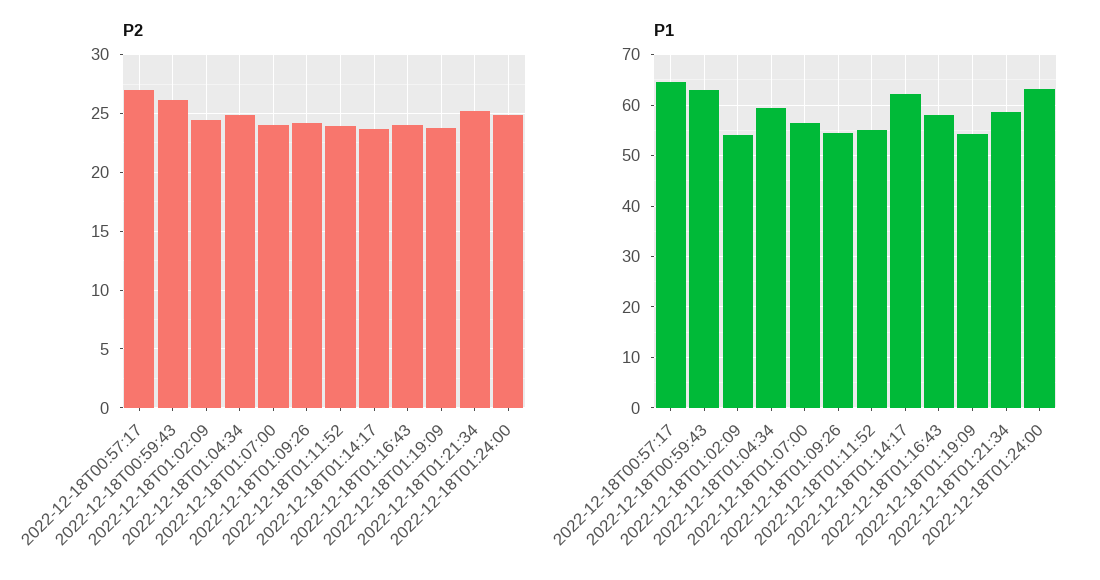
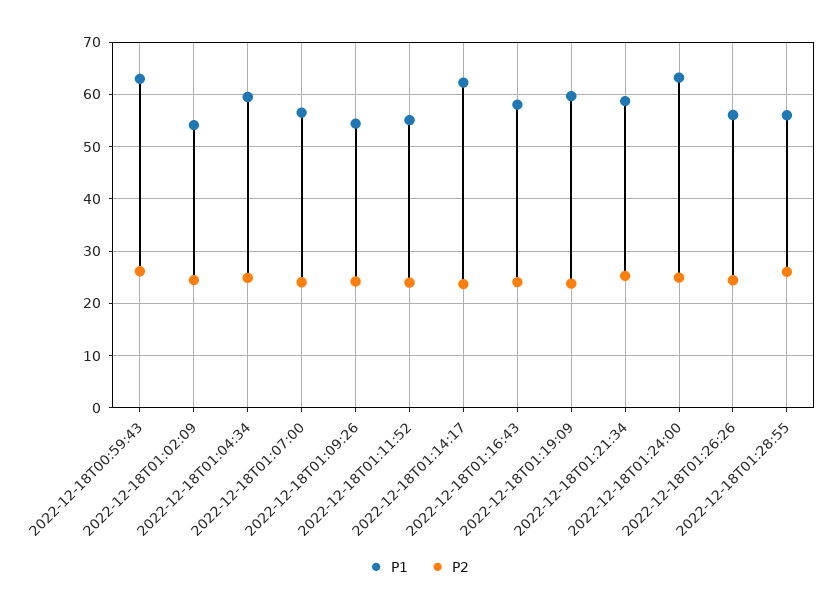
P2, 2022-12-18T00:57:17: 27 -> none
P1, 2022-12-18T00:57:17: 64 -> none
P1, 2022-12-18T01:19:09: 54 -> 60
P1, 2022-12-18T01:26:26: none -> 56
P2, 2022-12-18T01:26:26: none -> 24
P1, 2022-12-18T01:28:55: none -> 56
P2, 2022-12-18T01:28:55: none -> 26

